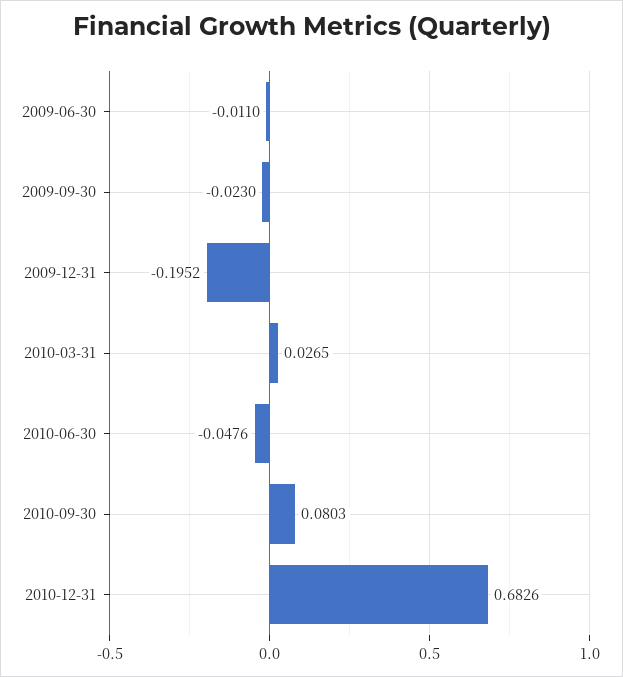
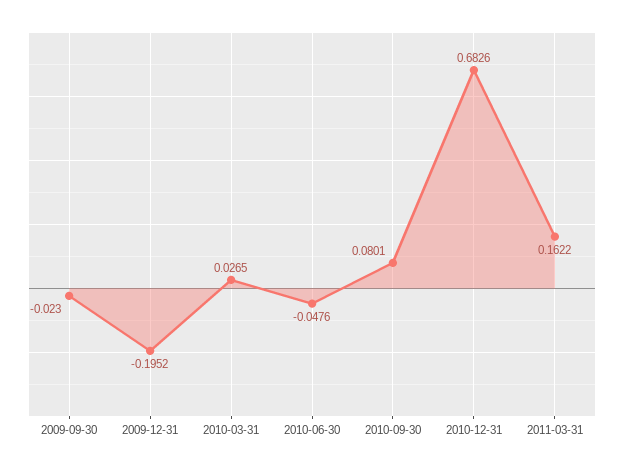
2009-06-30: -0.011 -> none
2010-09-30: 0.0803 -> 0.0801
2011-03-31: none -> 0.1622

